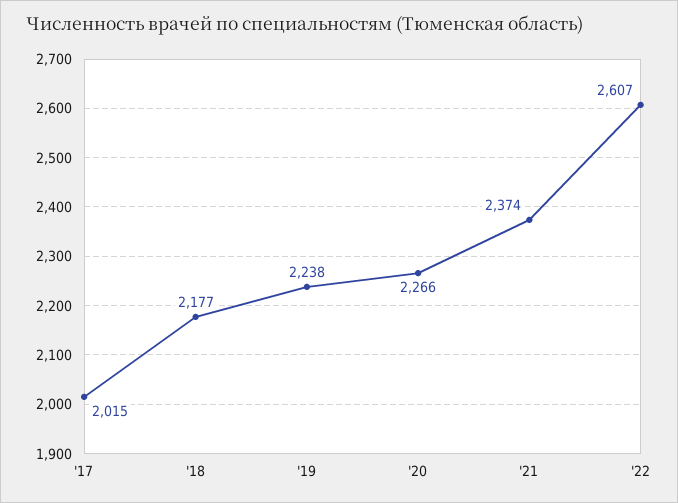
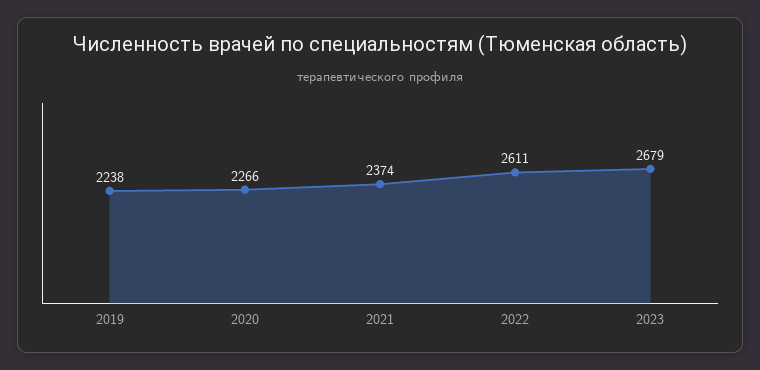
'17: 2015 -> none
'18: 2177 -> none
'22: 2607 -> 2611
2023: none -> 2679

